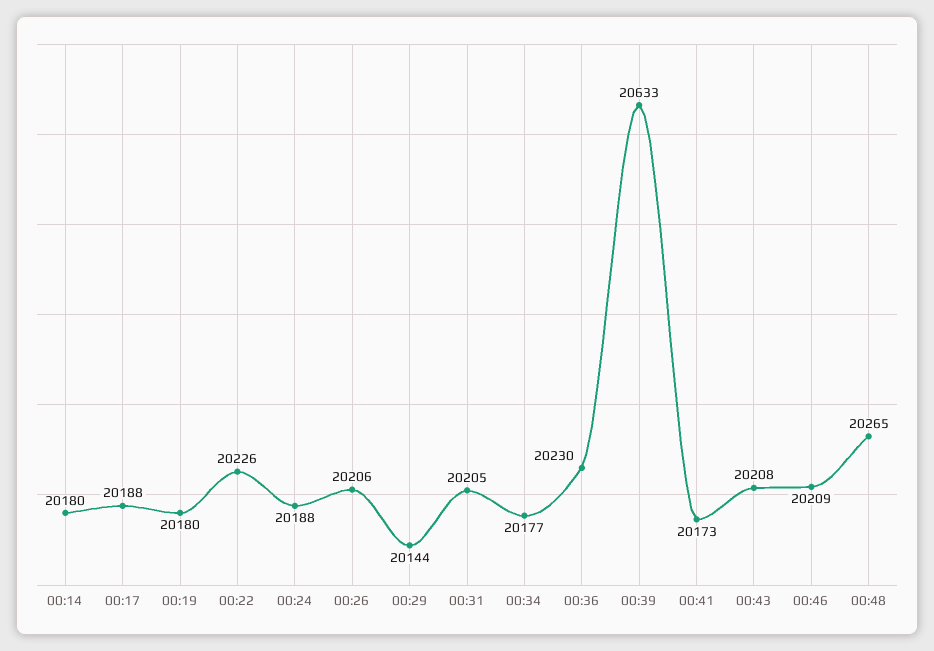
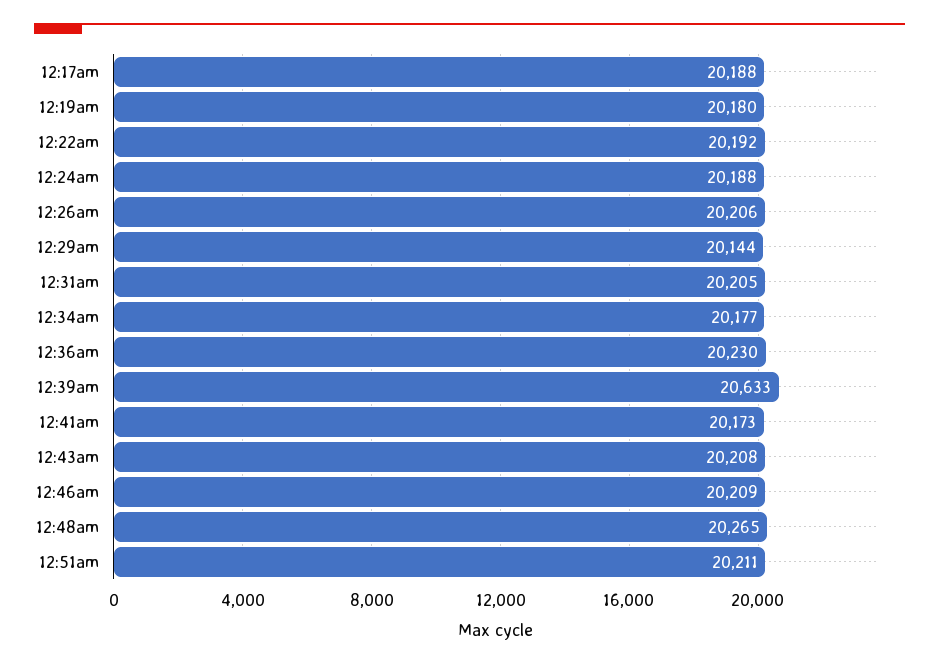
00:14: 20180 -> none
00:22: 20226 -> 20192
12:51am: none -> 20211

